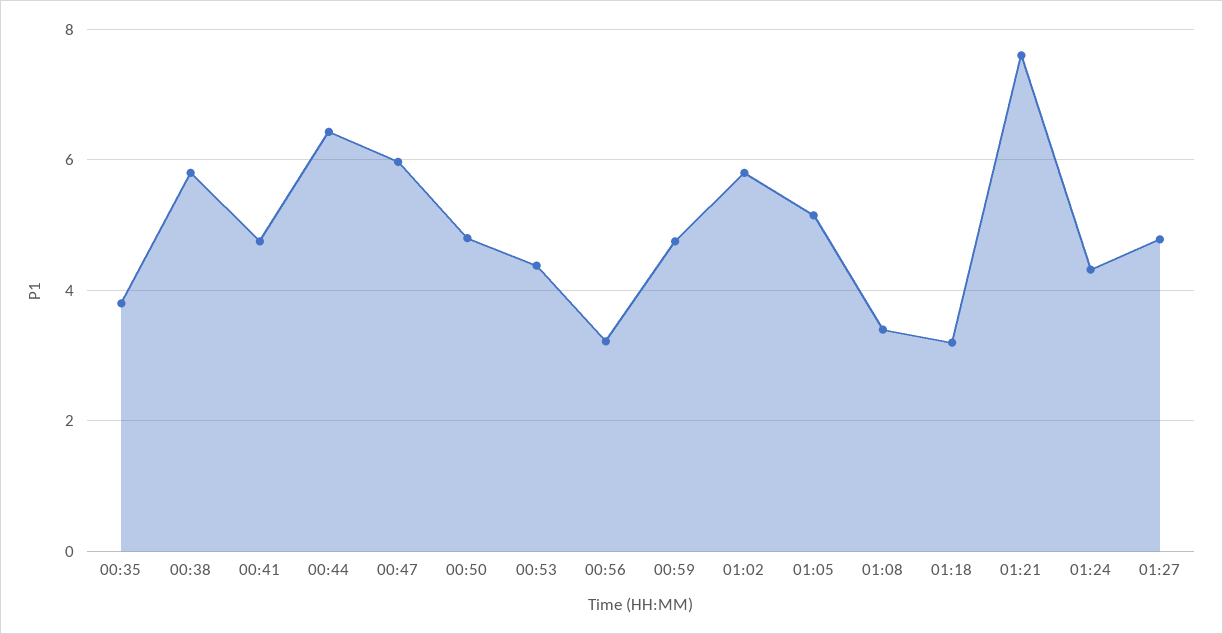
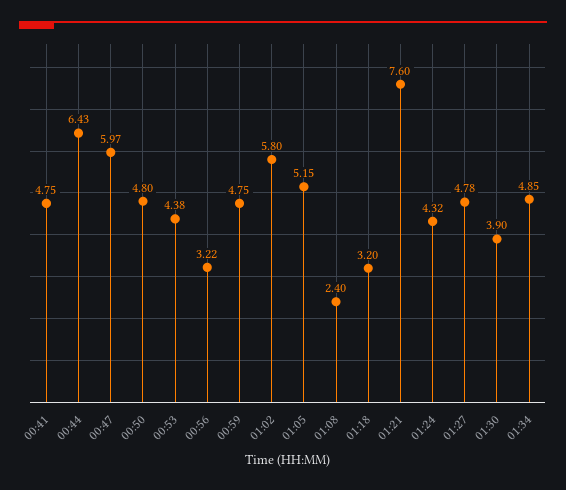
00:35: 3.8 -> none
00:38: 5.8 -> none
01:08: 3.4 -> 2.4
01:30: none -> 3.9
01:34: none -> 4.85

